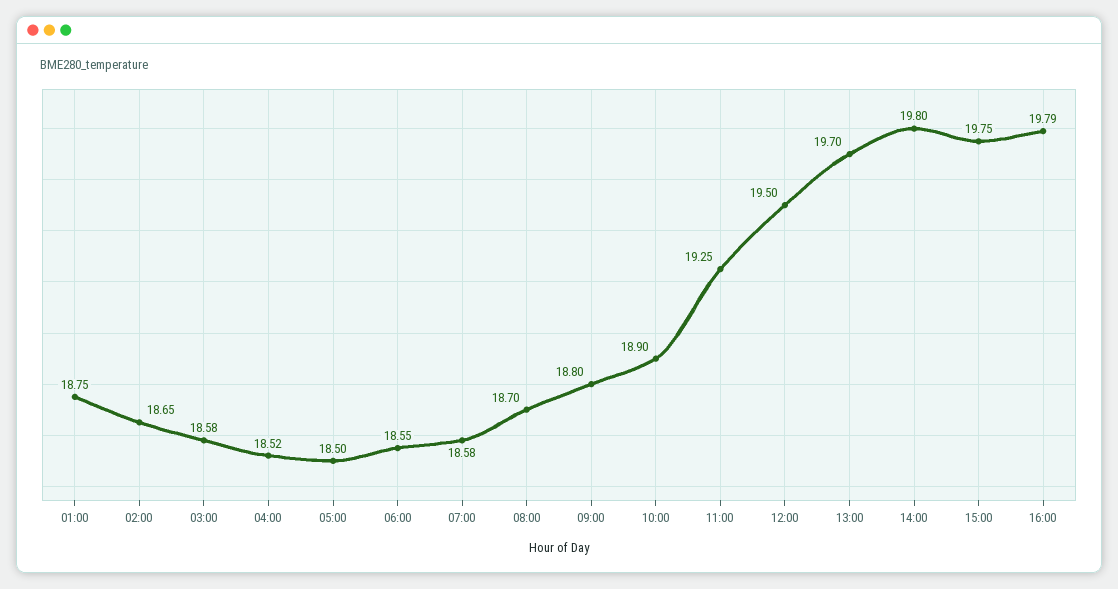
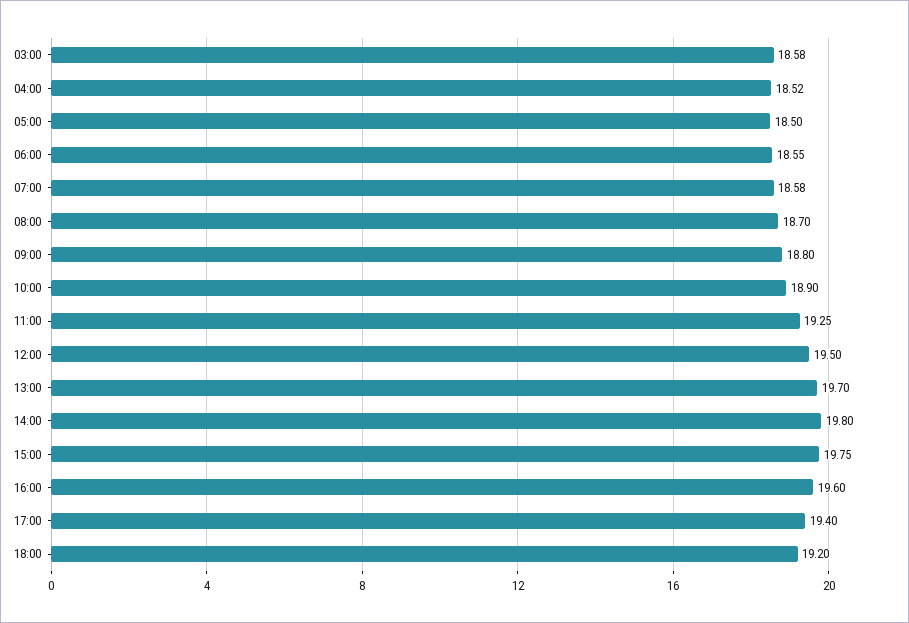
01:00: 18.75 -> none
02:00: 18.65 -> none
16:00: 19.79 -> 19.6
17:00: none -> 19.4
18:00: none -> 19.2

